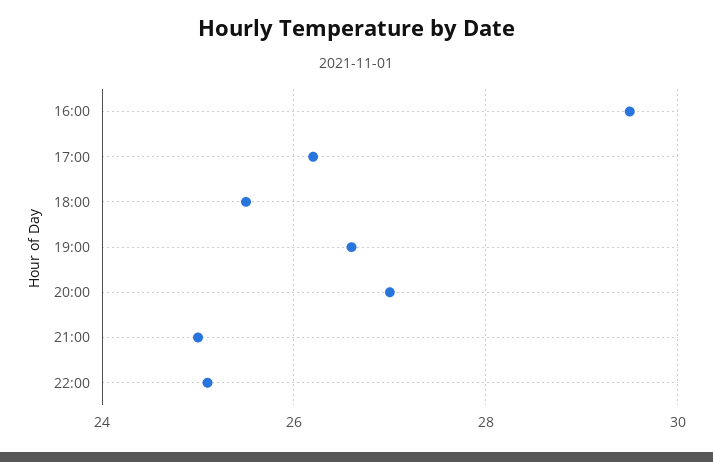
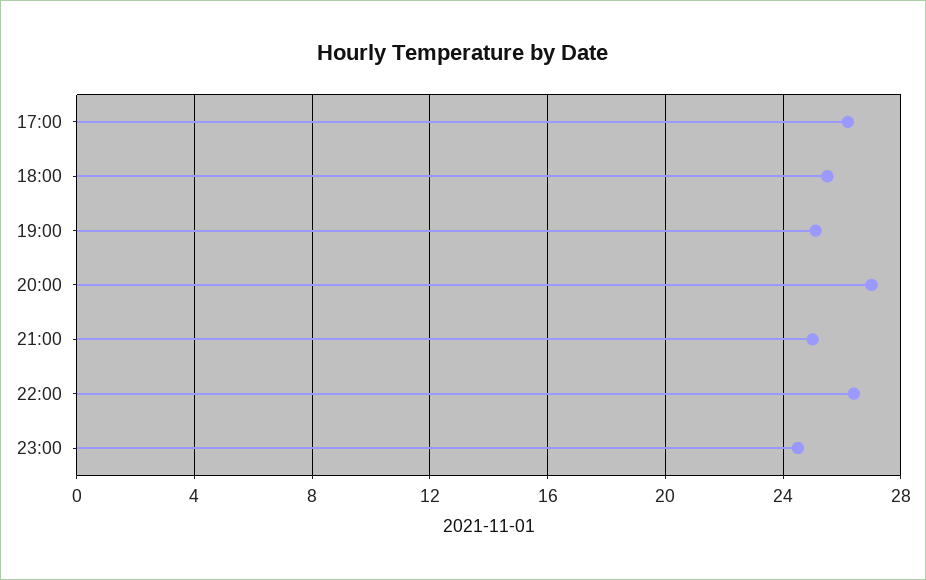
16:00: 29.5 -> none
19:00: 26.5 -> 25
22:00: 25 -> 26.5
23:00: none -> 24.5

